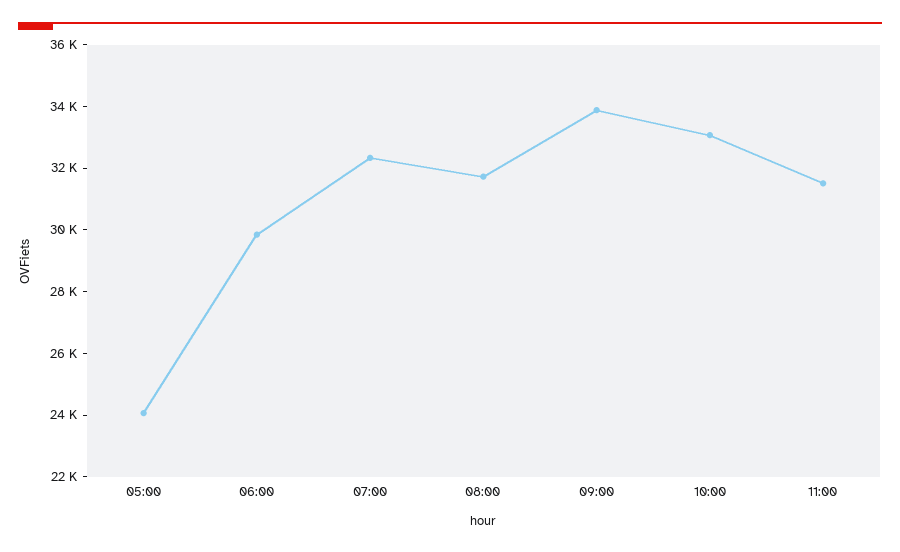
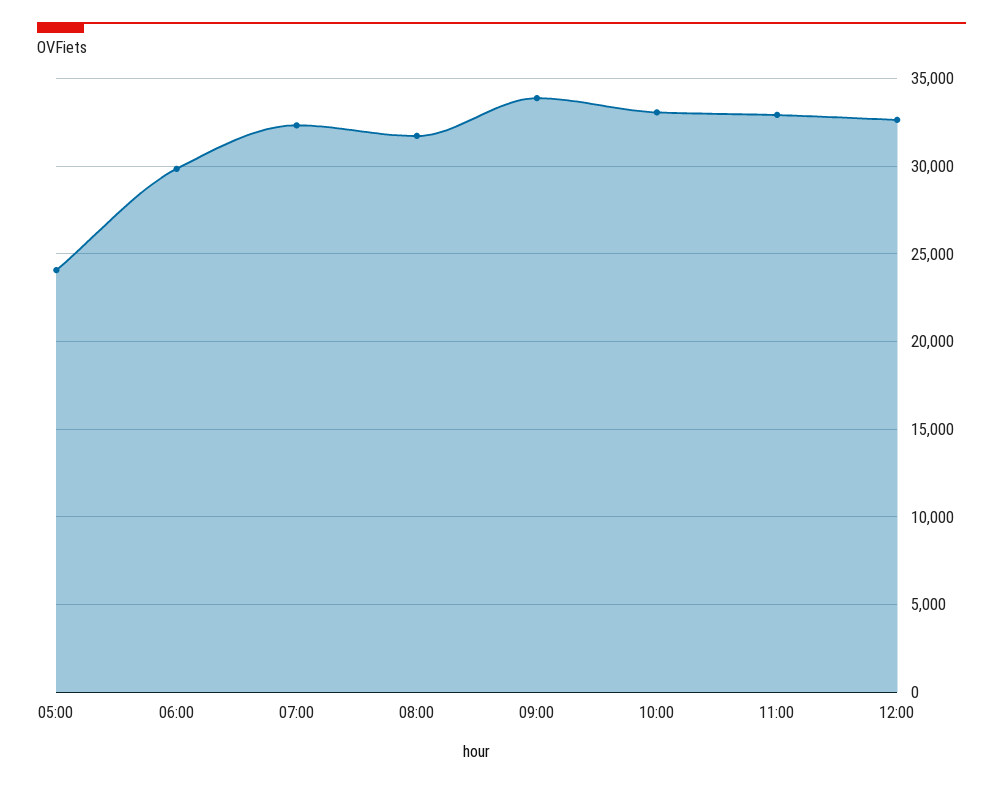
11:00: 31500 -> 33000
12:00: none -> 32500

